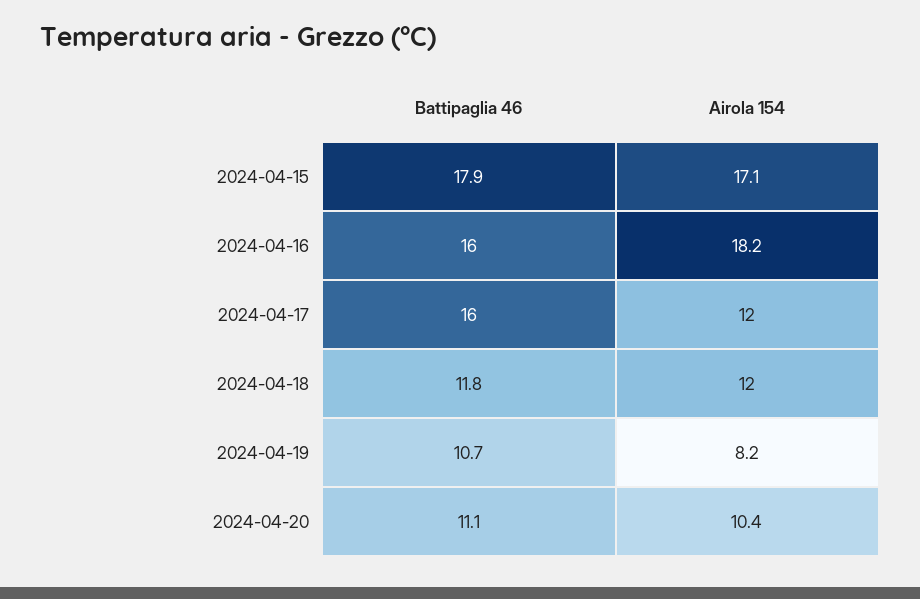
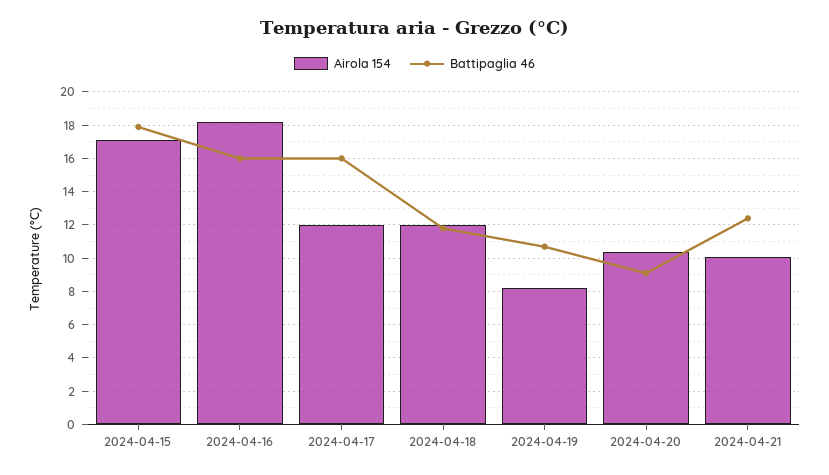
Battipaglia 46, 2024-04-20: 11.1 -> 9
Airola 154, 2024-04-21: none -> 10
Battipaglia 46, 2024-04-21: none -> 12.5

